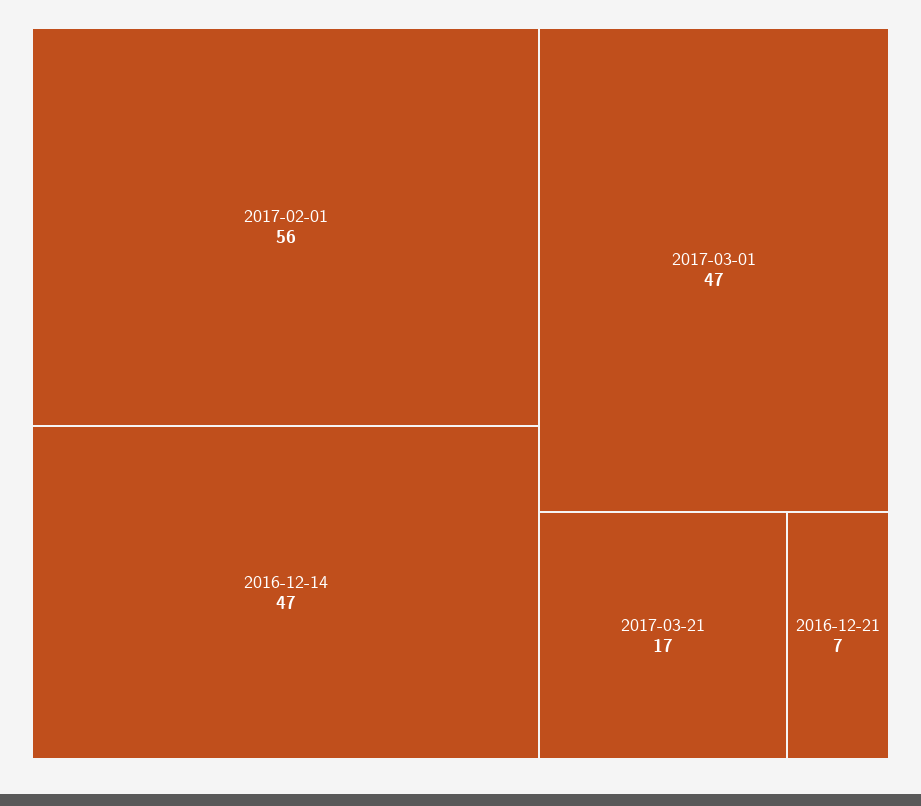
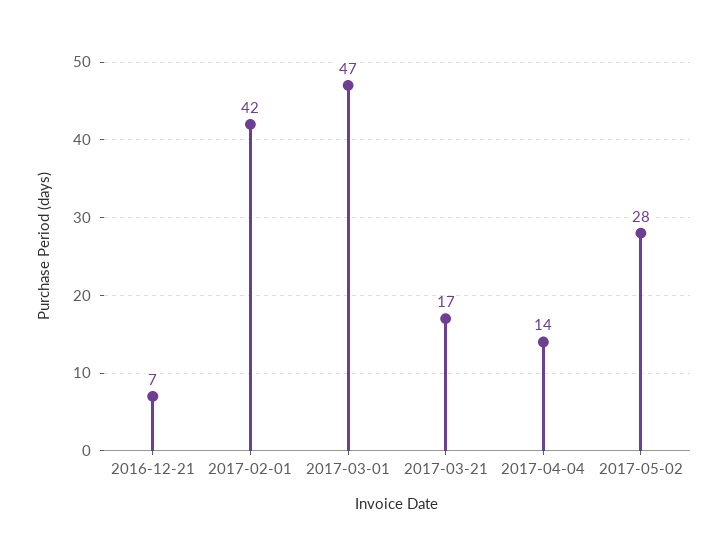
2017-02-01: 56 -> 42
2016-12-14: 47 -> none
2017-04-04: none -> 14
2017-05-02: none -> 28

